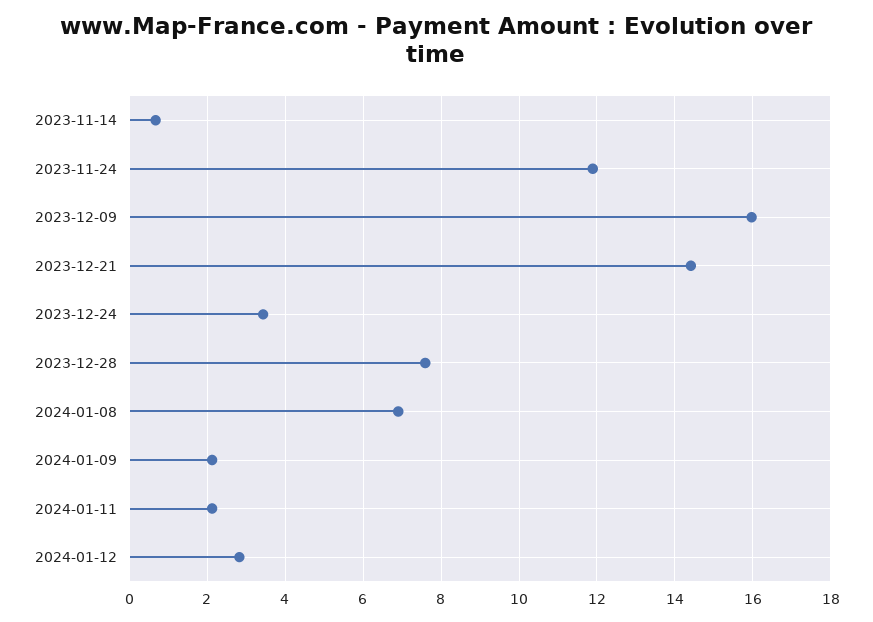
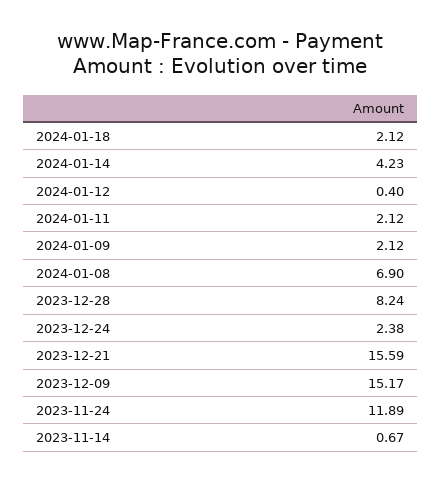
2023-12-09: 16 -> 15.17
2023-12-21: 14.4 -> 15.59
2023-12-24: 3.4 -> 2.38
2023-12-28: 7.6 -> 8.24
2024-01-12: 2.8 -> 0.4
2024-01-18: none -> 2.12
2024-01-14: none -> 4.23

